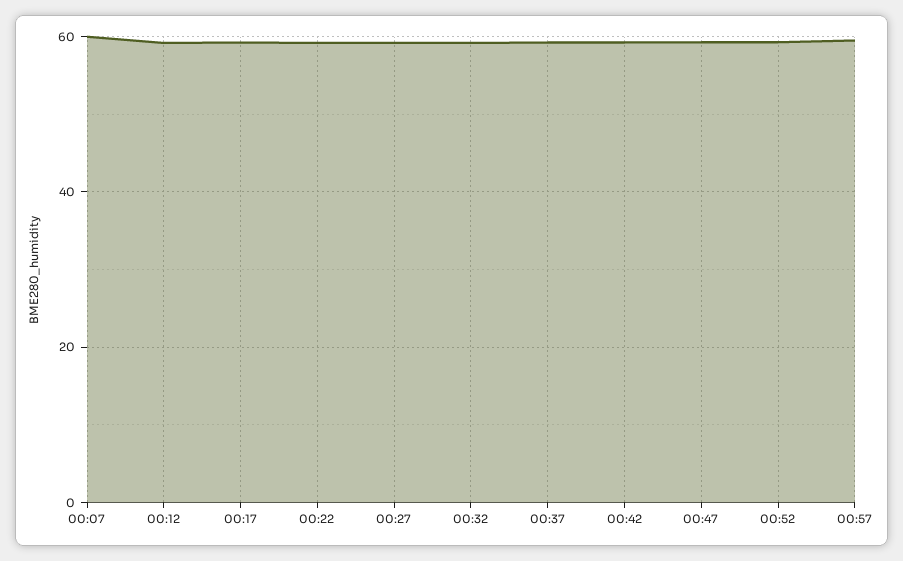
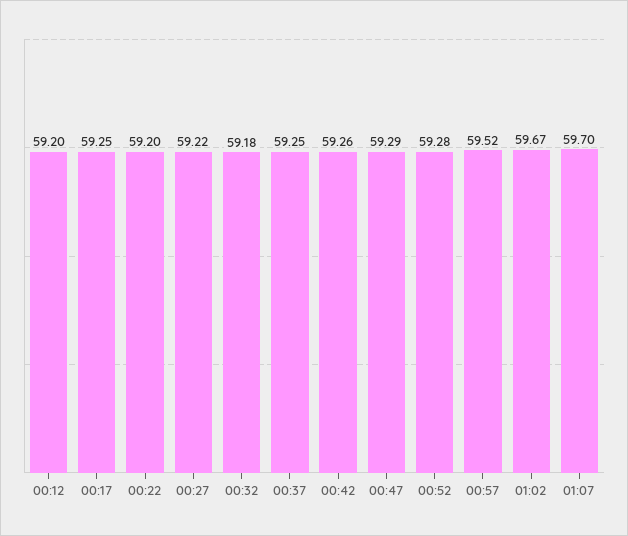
00:07: 60 -> none
01:02: none -> 59.67
01:07: none -> 59.7

